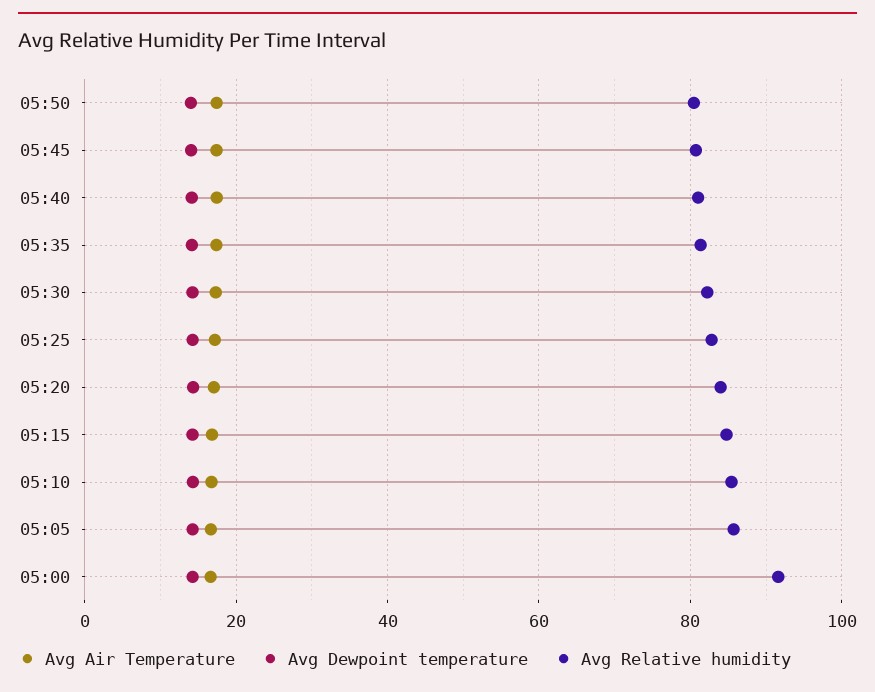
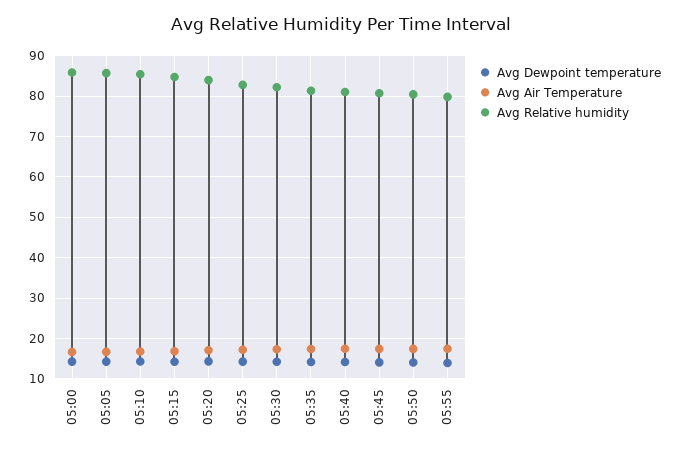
Avg Relative humidity, 05:00: 92 -> 86
Avg Dewpoint temperature, 05:55: none -> 14
Avg Air Temperature, 05:55: none -> 18
Avg Relative humidity, 05:55: none -> 80

